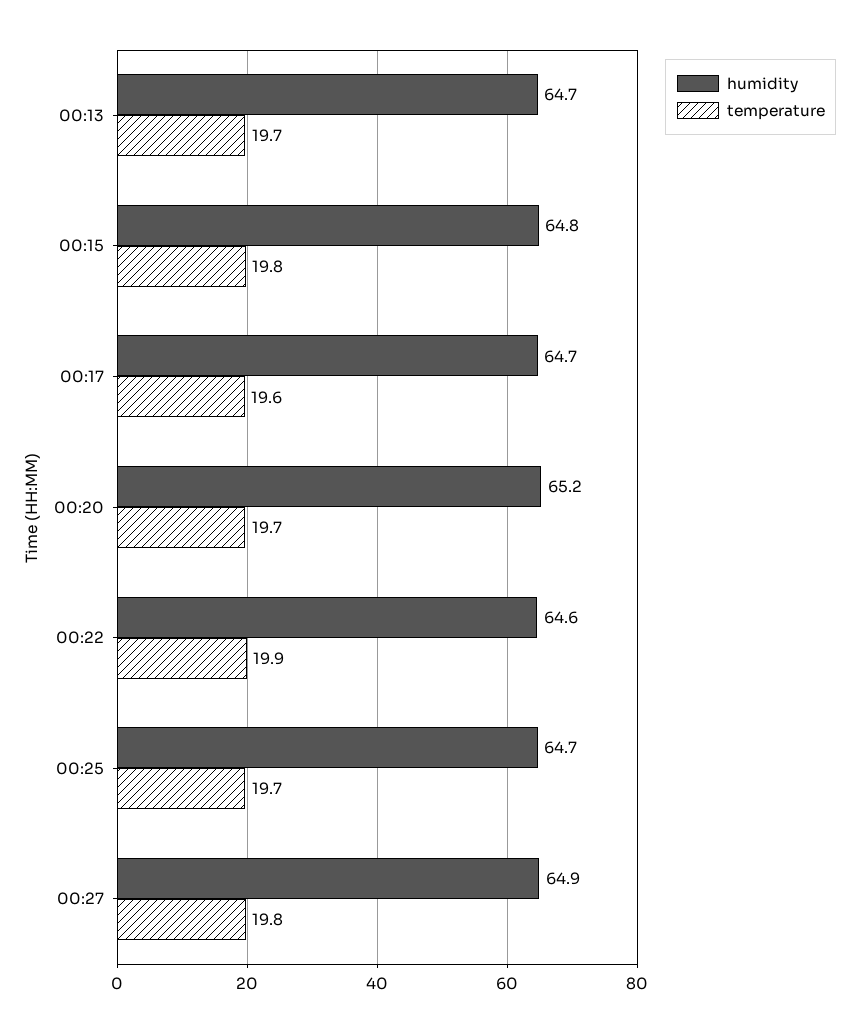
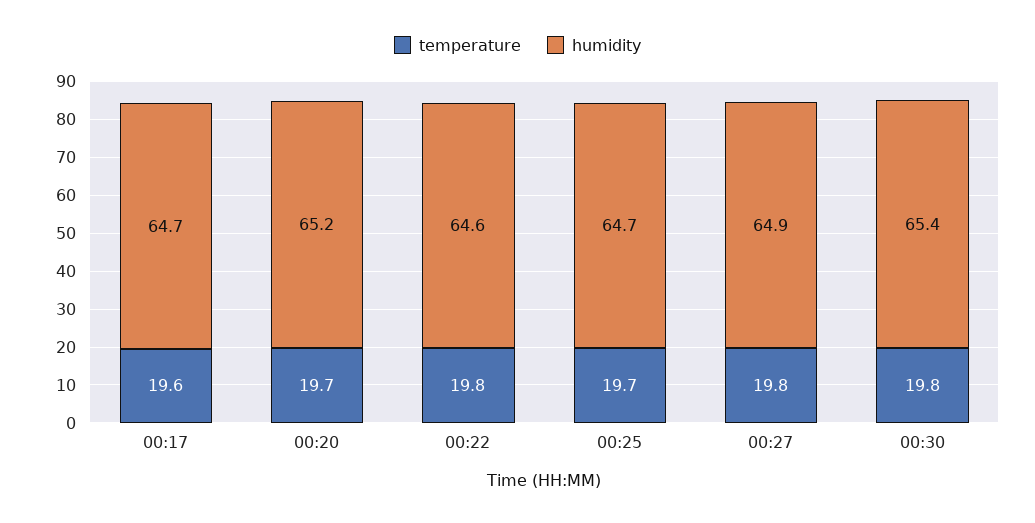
humidity, 00:13: 64.7 -> none
temperature, 00:13: 19.7 -> none
humidity, 00:15: 64.8 -> none
temperature, 00:15: 19.8 -> none
temperature, 00:22: 19.9 -> 19.8
temperature, 00:30: none -> 19.8
humidity, 00:30: none -> 65.4

